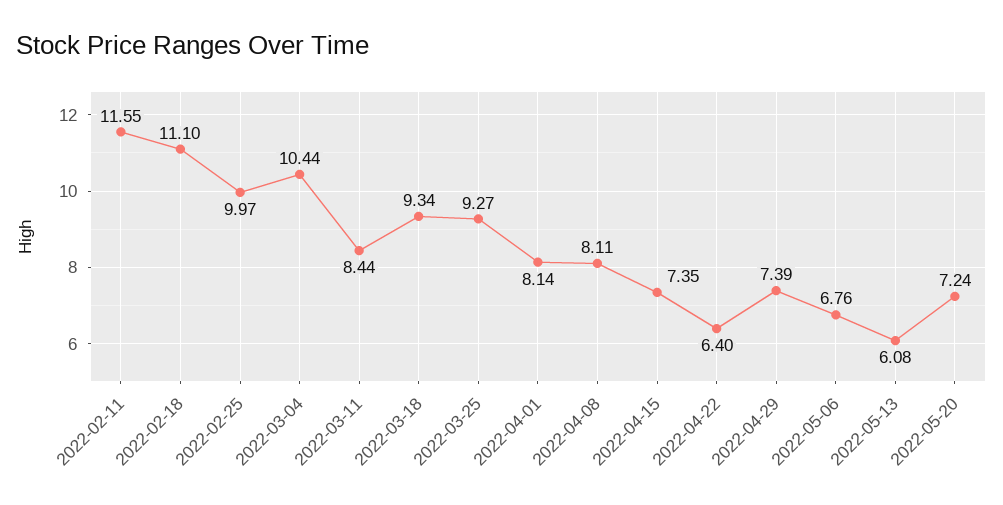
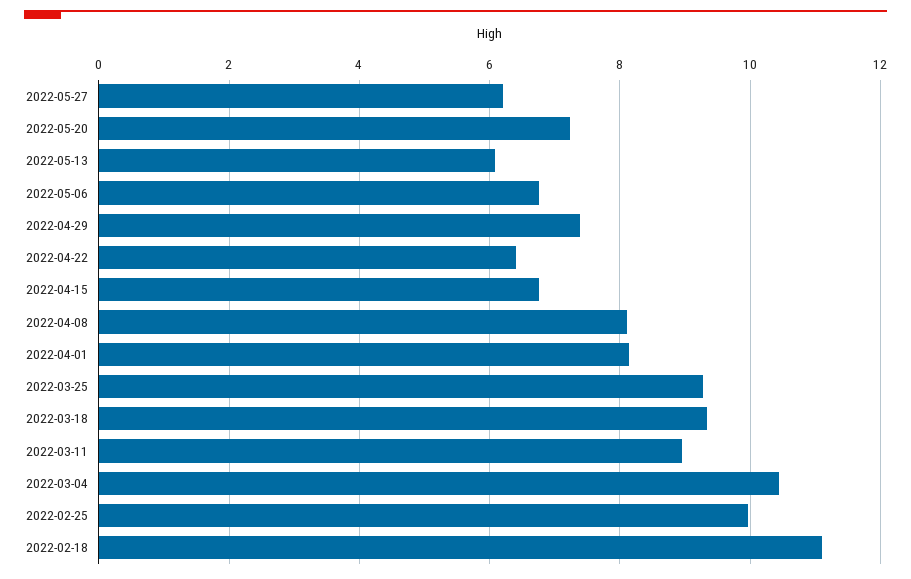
2022-02-11: 11.55 -> none
2022-03-11: 8.44 -> 9
2022-04-15: 7.35 -> 6.8
2022-05-27: none -> 6.2

